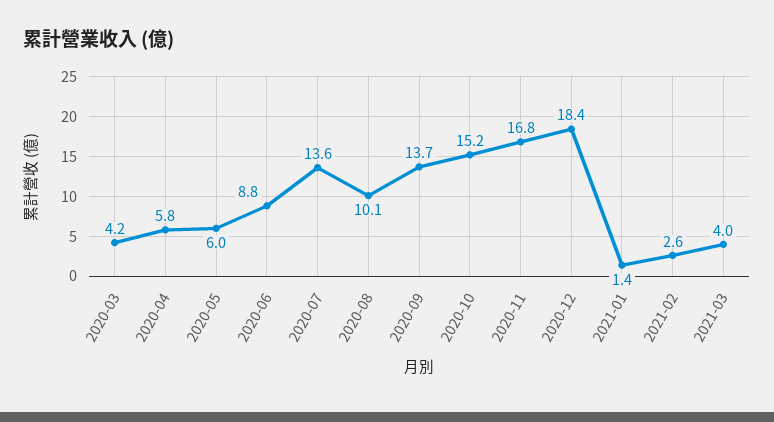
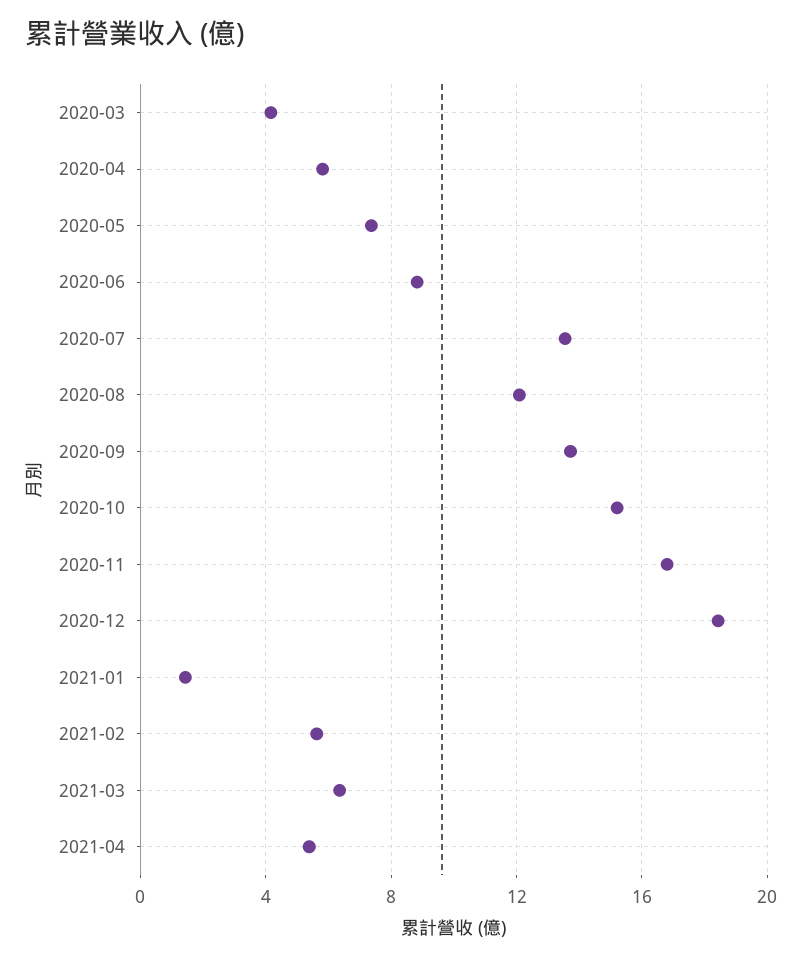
2020-05: 6 -> 7.5
2020-08: 10.1 -> 12
2021-02: 2.6 -> 5.5
2021-03: 4 -> 6.5
2021-04: none -> 5.5

